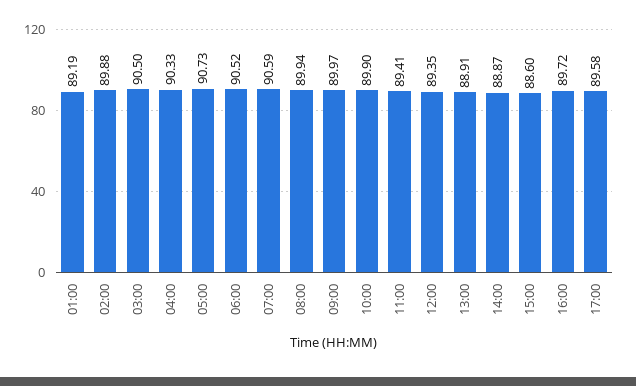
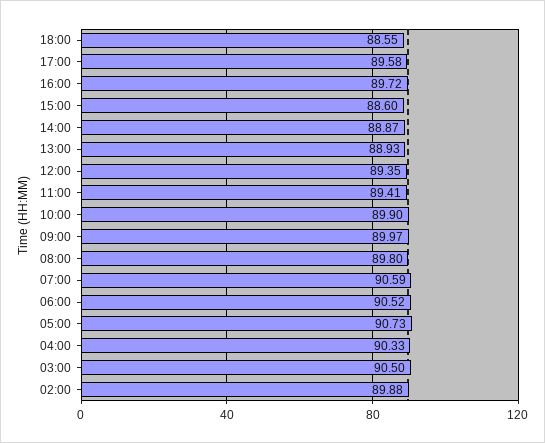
01:00: 89.19 -> none
08:00: 89.94 -> 89.8
13:00: 88.91 -> 88.93
18:00: none -> 88.55

